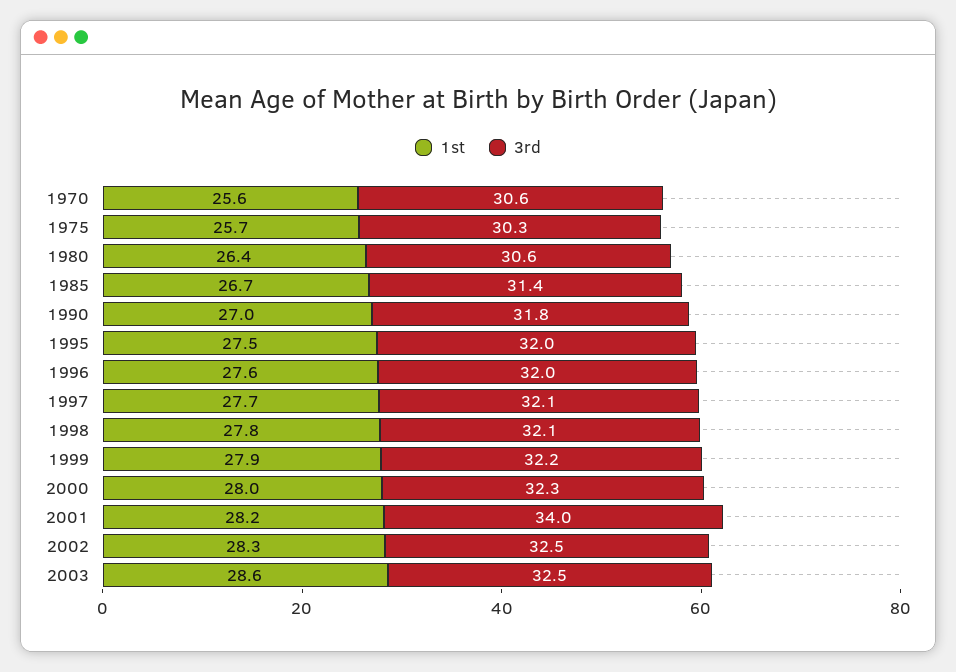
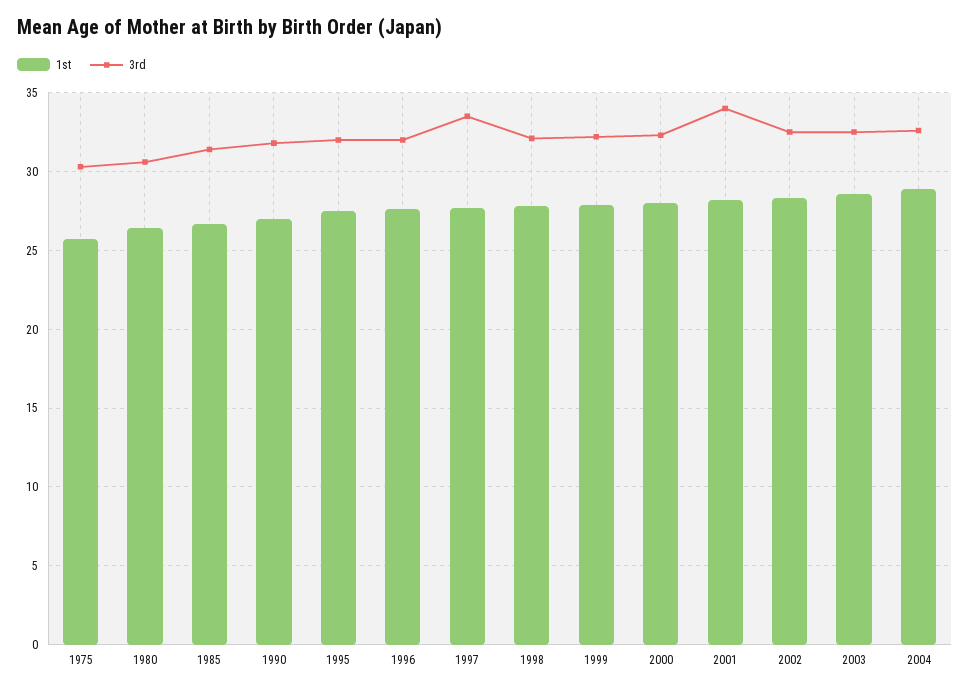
1st, 1970: 25.6 -> none
3rd, 1970: 30.6 -> none
3rd, 1997: 32.1 -> 33.5
1st, 2004: none -> 29
3rd, 2004: none -> 32.5

